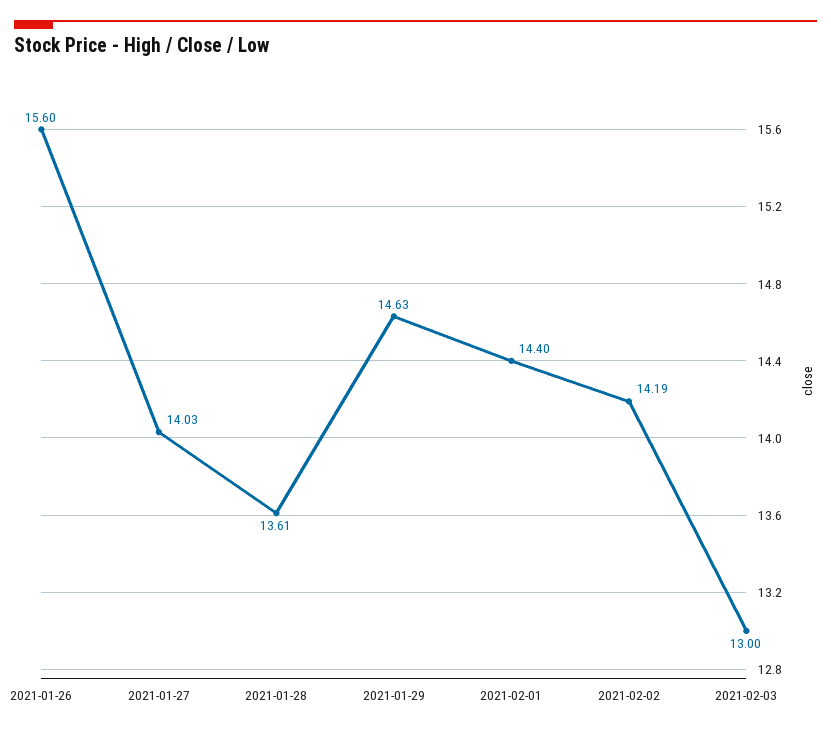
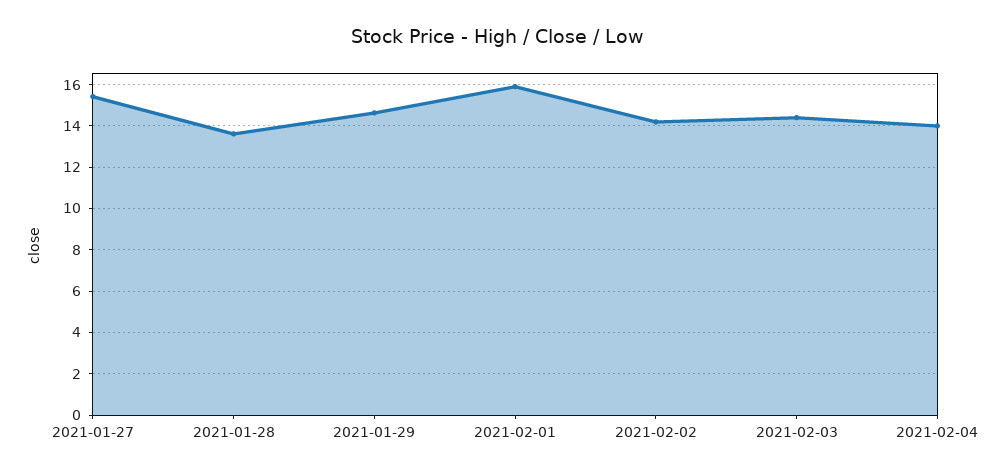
2021-01-26: 15.6 -> none
2021-01-27: 14.03 -> 15.5
2021-02-01: 14.4 -> 16
2021-02-03: 13 -> 14.5
2021-02-04: none -> 14

